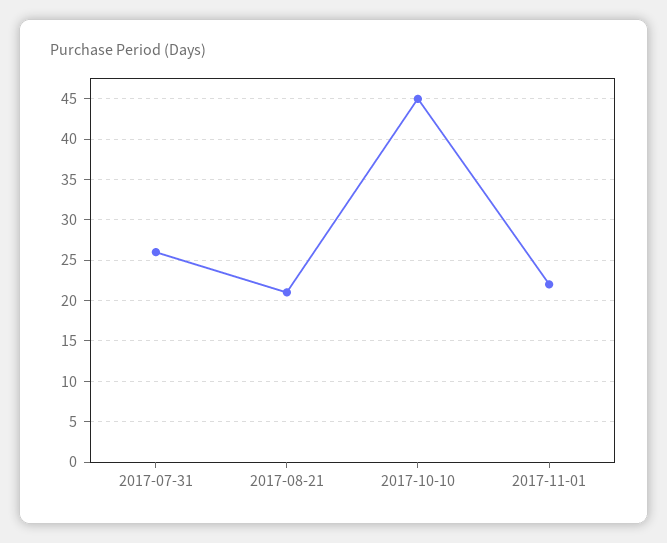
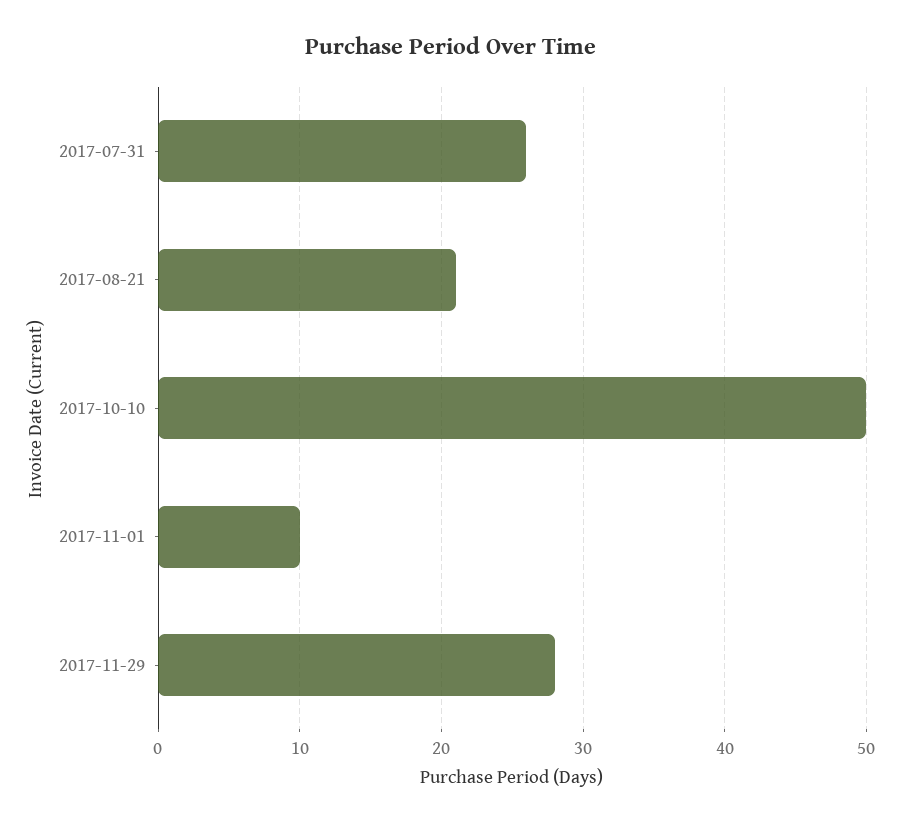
2017-10-10: 45 -> 50
2017-11-01: 22 -> 10
2017-11-29: none -> 28

